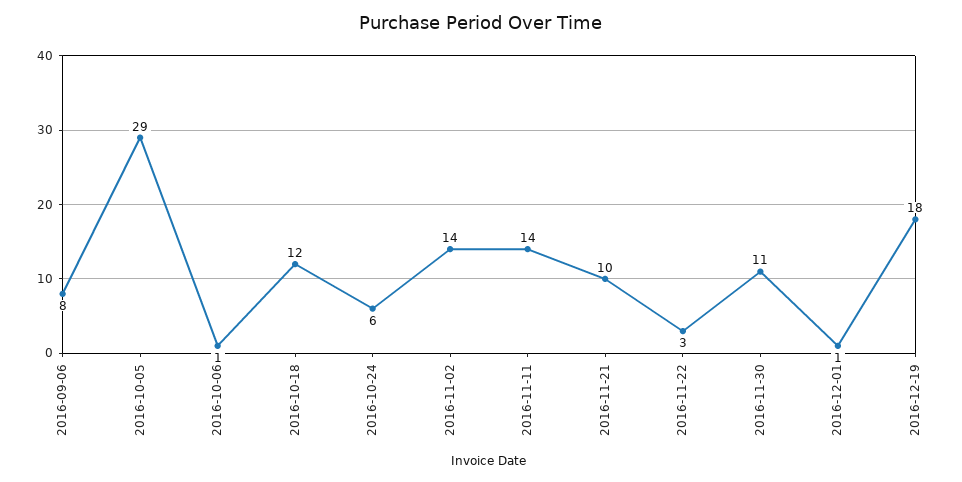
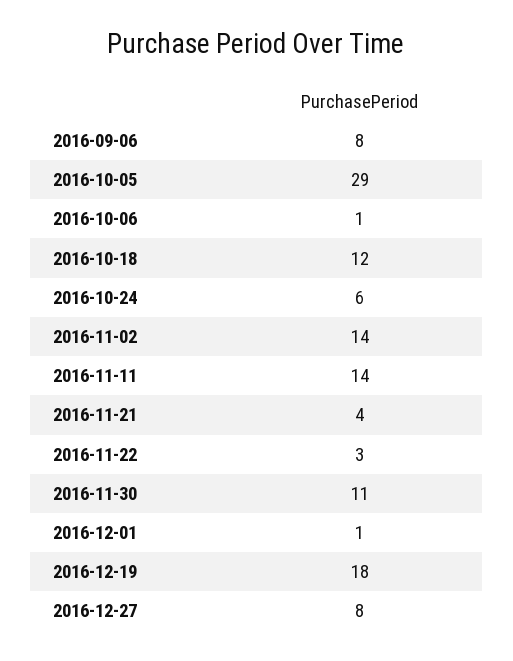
2016-11-21: 10 -> 4
2016-12-27: none -> 8

